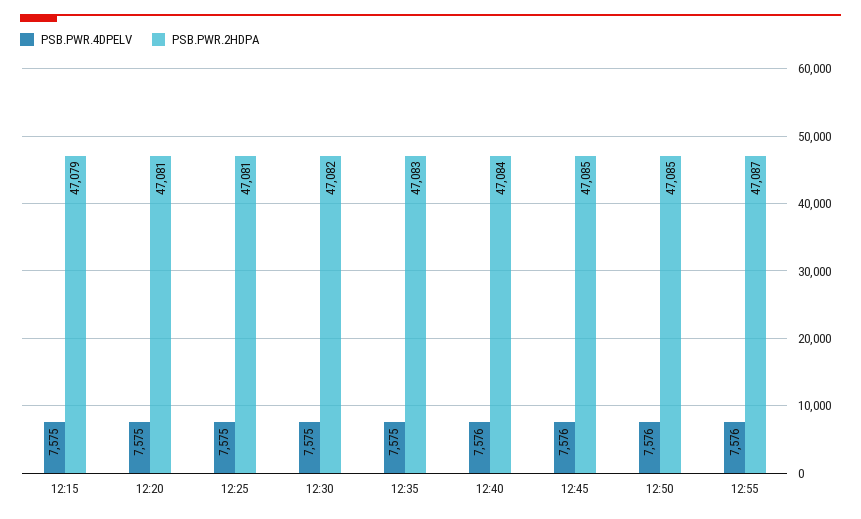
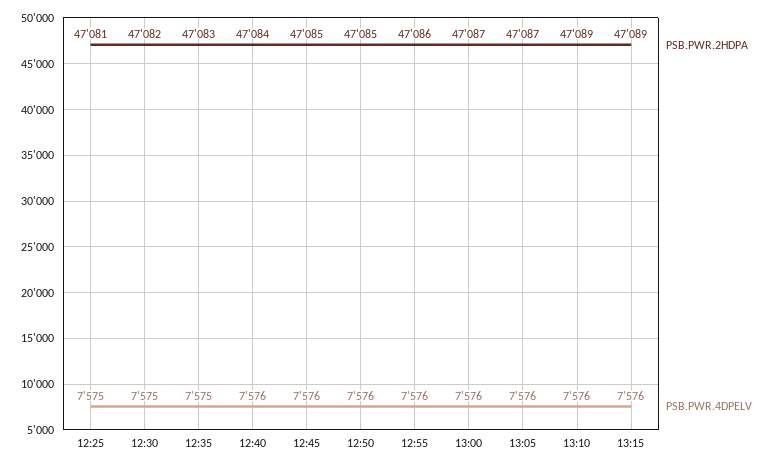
PSB.PWR.4DPELV, 12:15: 7575 -> none
PSB.PWR.2HDPA, 12:15: 47079 -> none
PSB.PWR.4DPELV, 12:20: 7575 -> none
PSB.PWR.2HDPA, 12:20: 47081 -> none
PSB.PWR.2HDPA, 12:55: 47087 -> 47086
PSB.PWR.2HDPA, 13:00: none -> 47087
PSB.PWR.4DPELV, 13:00: none -> 7576
PSB.PWR.2HDPA, 13:05: none -> 47087
PSB.PWR.4DPELV, 13:05: none -> 7576
PSB.PWR.2HDPA, 13:10: none -> 47089
PSB.PWR.4DPELV, 13:10: none -> 7576
PSB.PWR.2HDPA, 13:15: none -> 47089
PSB.PWR.4DPELV, 13:15: none -> 7576

